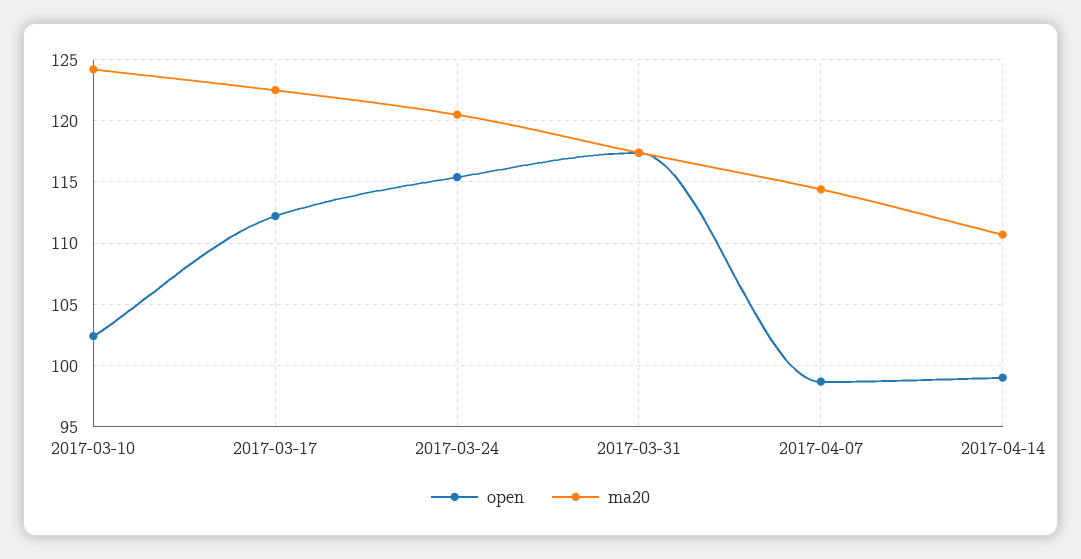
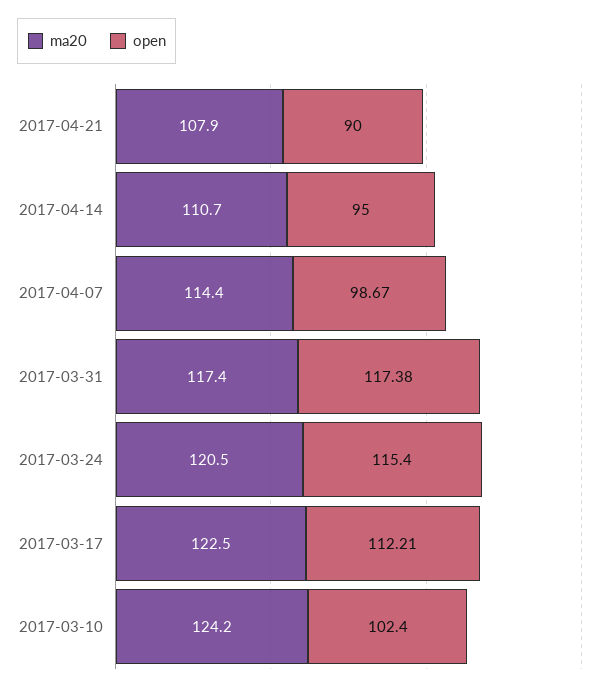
open, 2017-04-14: 99 -> 95
ma20, 2017-04-21: none -> 107.9
open, 2017-04-21: none -> 90

